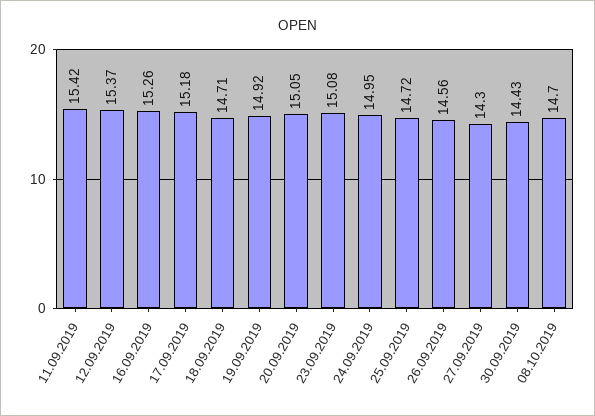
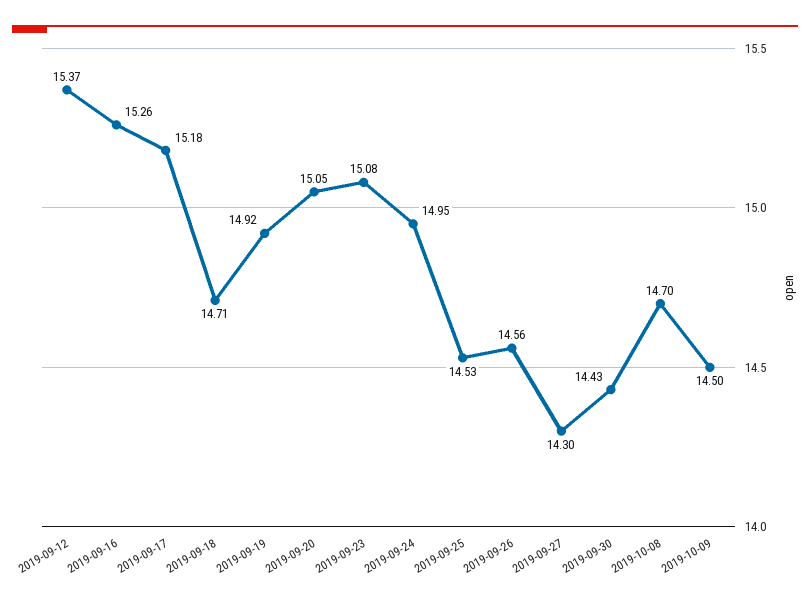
11.09.2019: 15.42 -> none
25.09.2019: 14.72 -> 14.53
2019-10-09: none -> 14.5

